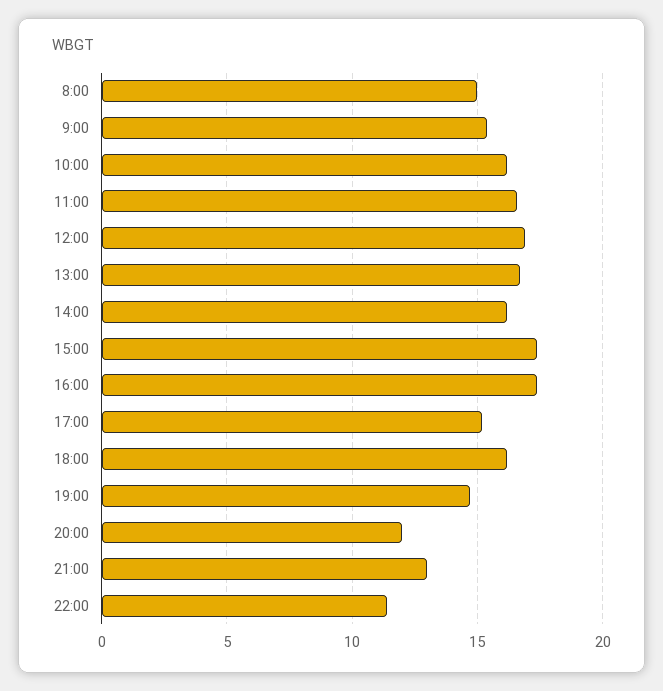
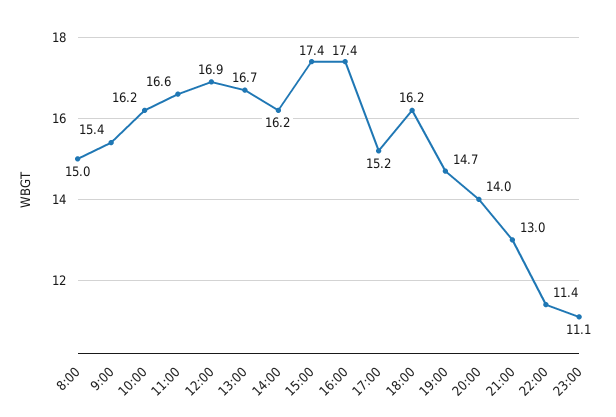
20:00: 12 -> 14
23:00: none -> 11.1

